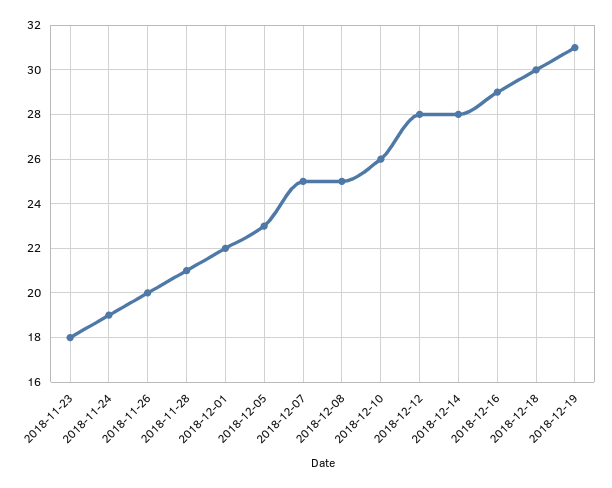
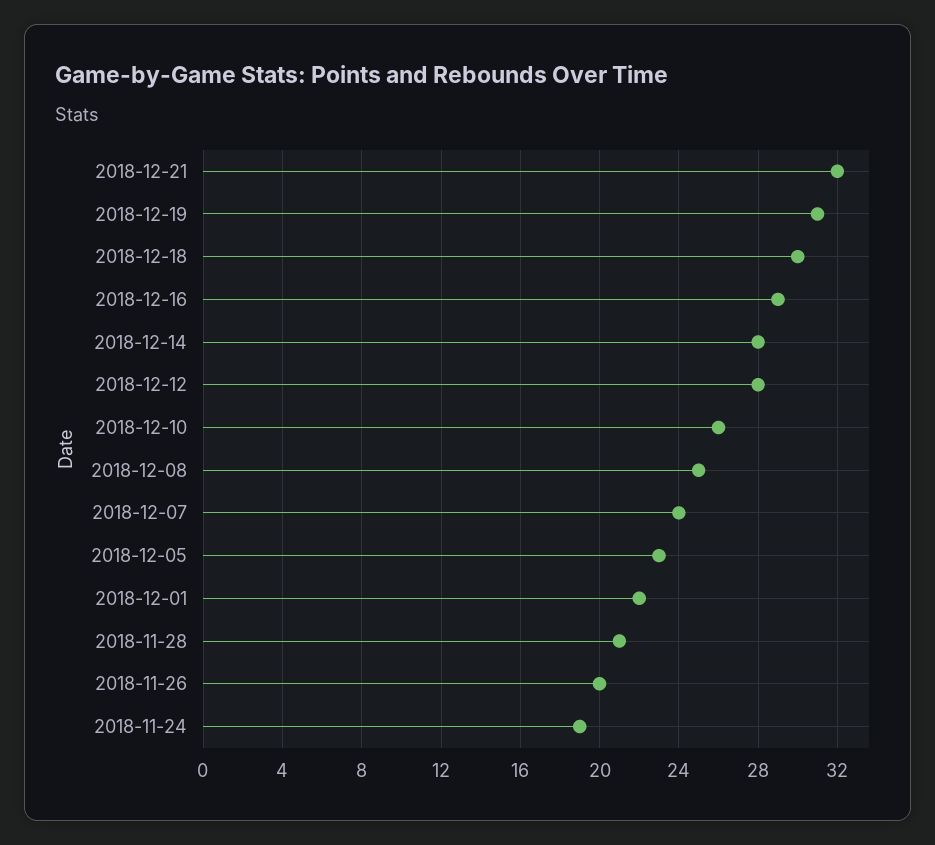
2018-11-23: 18 -> none
2018-12-07: 25 -> 24
2018-12-21: none -> 32

